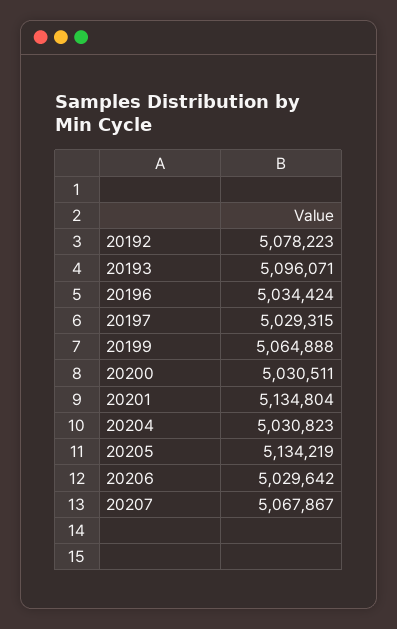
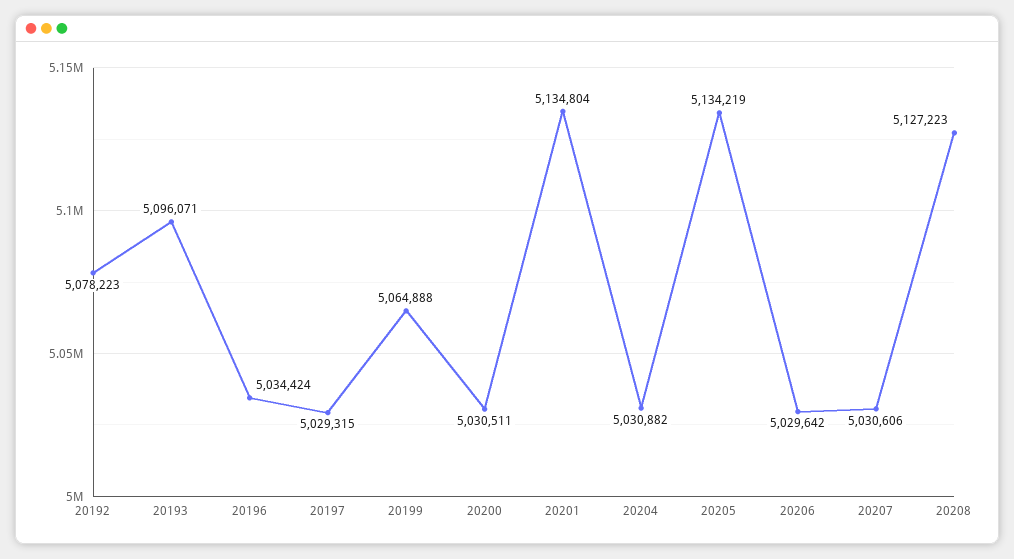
20204: 5030823 -> 5030882
20207: 5067867 -> 5030606
20208: none -> 5127223

